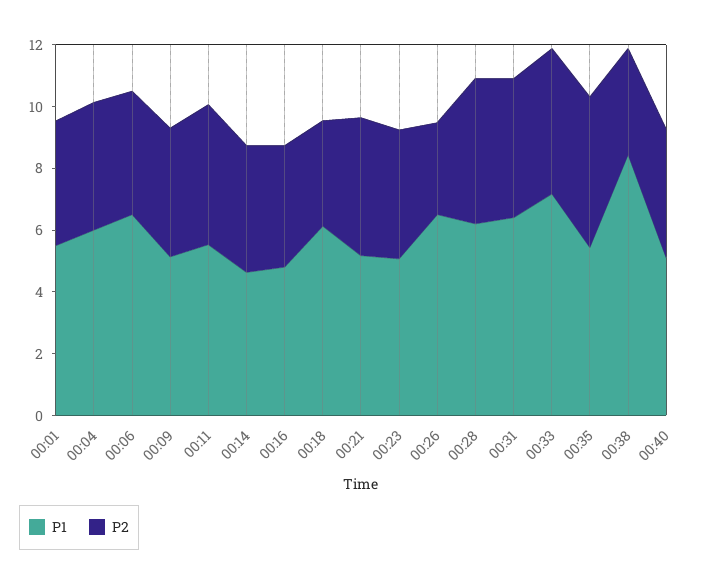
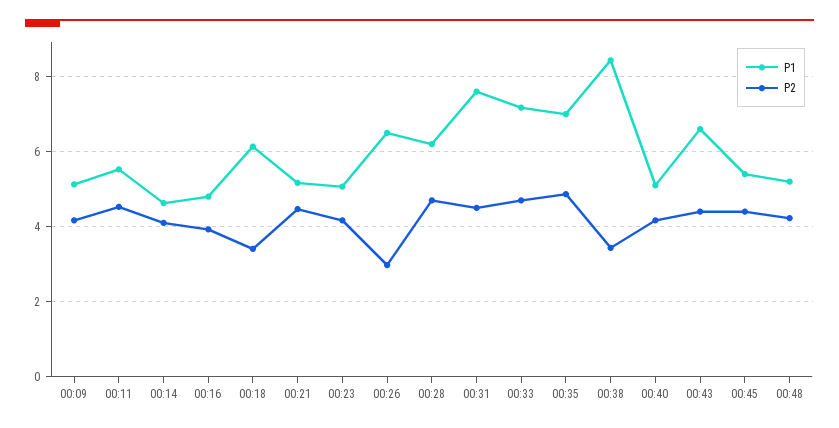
P1, 00:01: 5.5 -> none
P2, 00:01: 4 -> none
P1, 00:04: 6 -> none
P2, 00:04: 4 -> none
P1, 00:06: 6.5 -> none
P2, 00:06: 4 -> none
P1, 00:31: 6.5 -> 7.6
P1, 00:35: 5.5 -> 7
P1, 00:43: none -> 6.6
P2, 00:43: none -> 4.4
P1, 00:45: none -> 5.4
P2, 00:45: none -> 4.4
P1, 00:48: none -> 5.2
P2, 00:48: none -> 4.2

